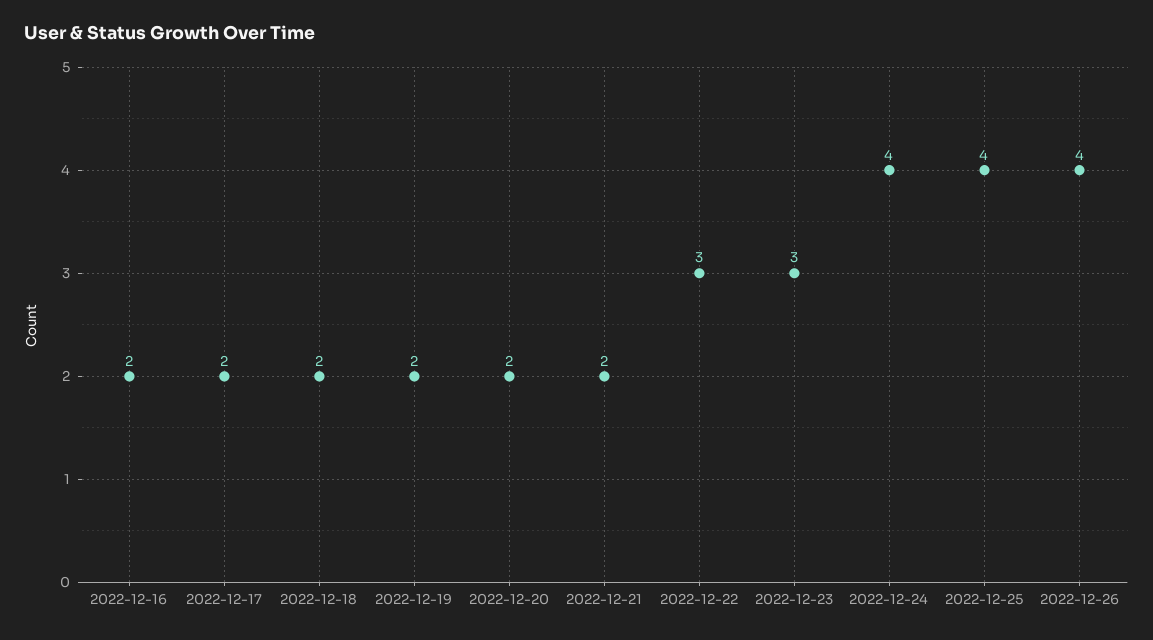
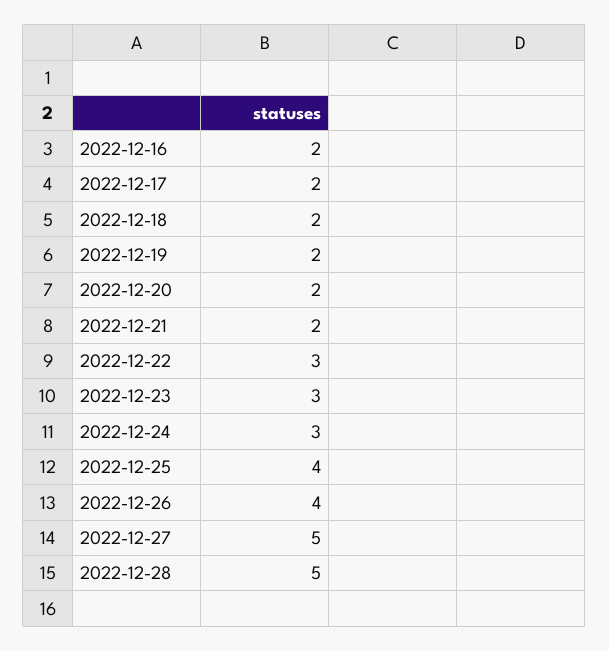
2022-12-24: 4 -> 3
2022-12-27: none -> 5
2022-12-28: none -> 5

